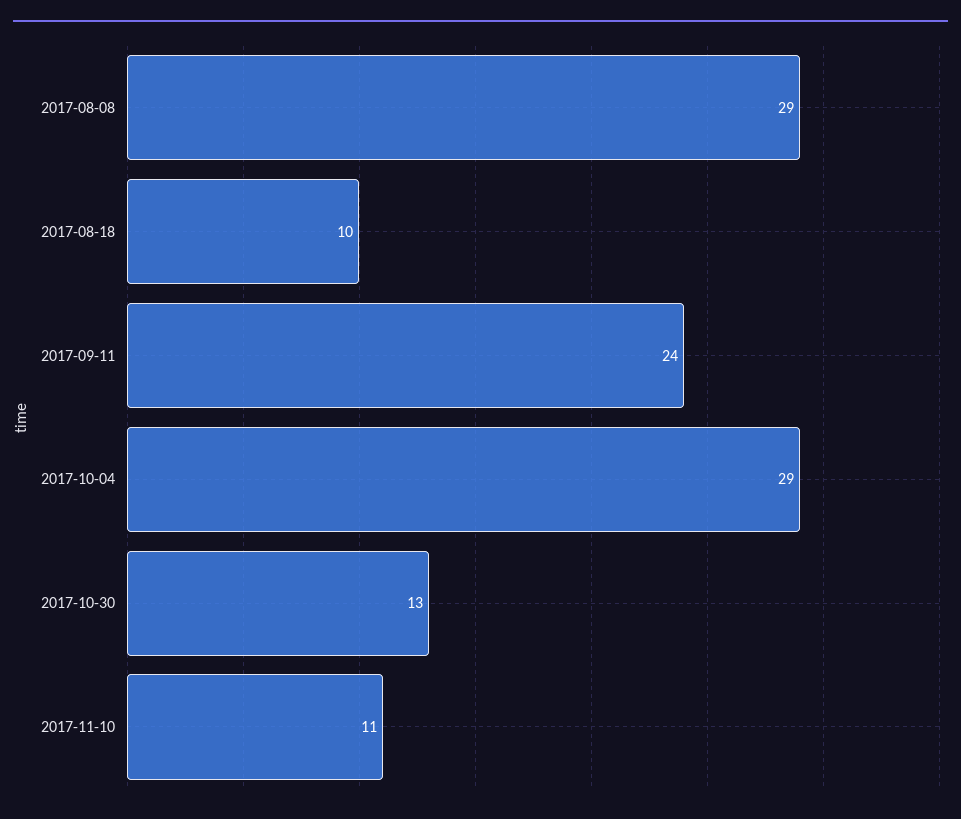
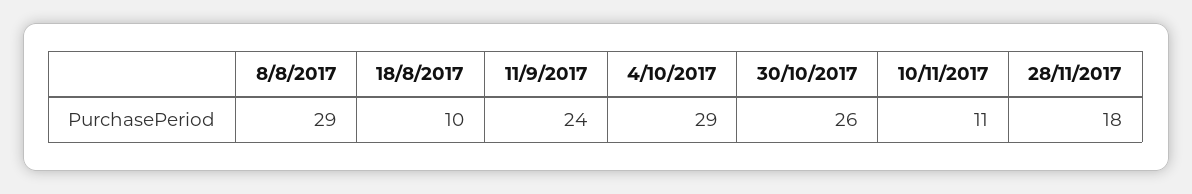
2017-10-30: 13 -> 26
28/11/2017: none -> 18

